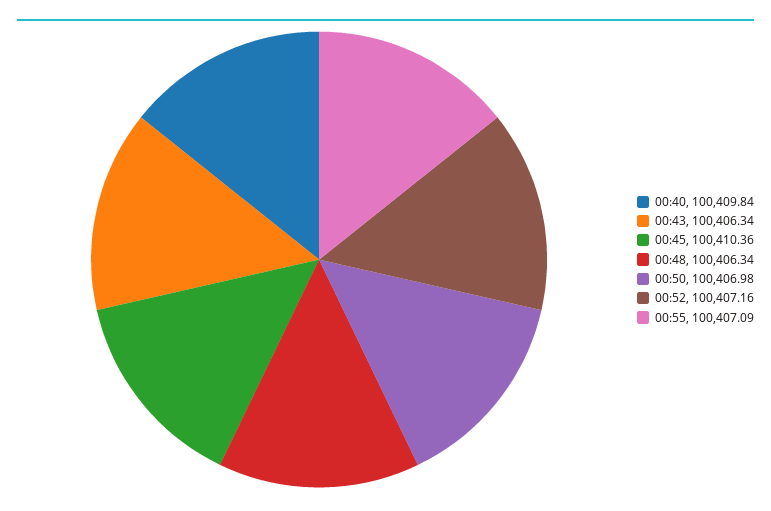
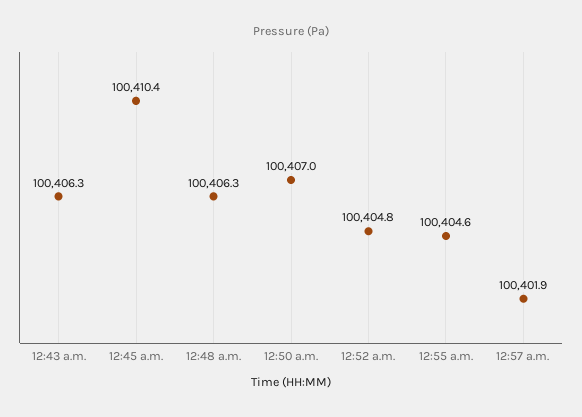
00:40: 100409.84 -> none
00:52: 100407.16 -> 100404.8
00:55: 100407.09 -> 100404.6
12:57 a.m.: none -> 100401.9

